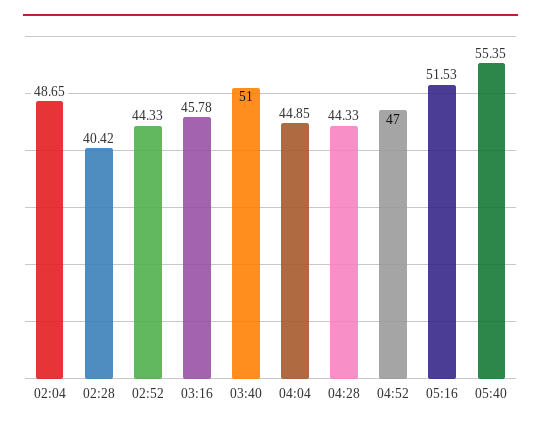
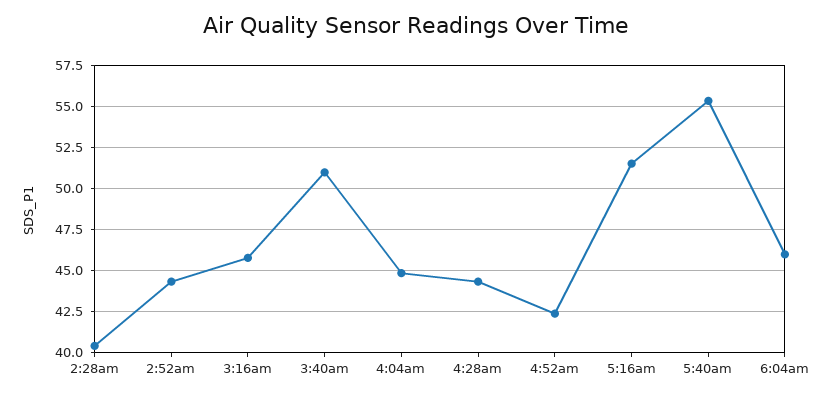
02:04: 48.65 -> none
04:52: 47 -> 42.5
6:04am: none -> 46

